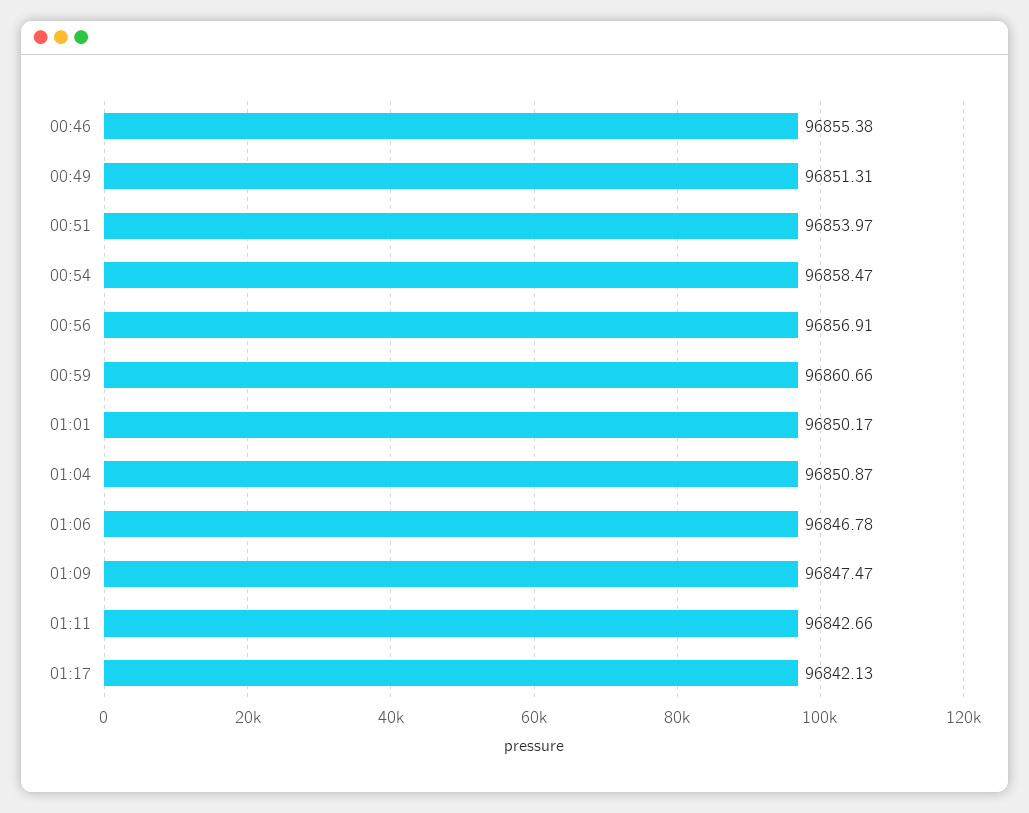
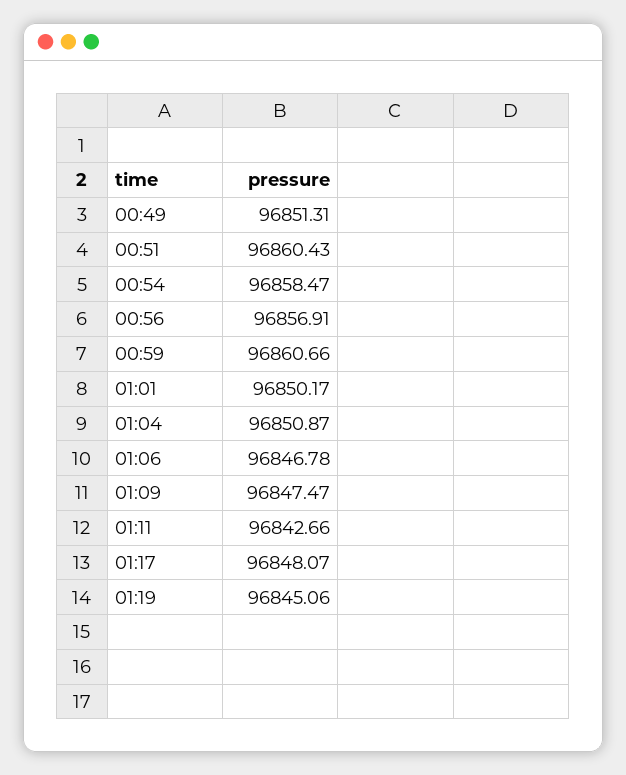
00:46: 96855.38 -> none
00:51: 96853.97 -> 96860.43
01:17: 96842.13 -> 96848.07
01:19: none -> 96845.06

